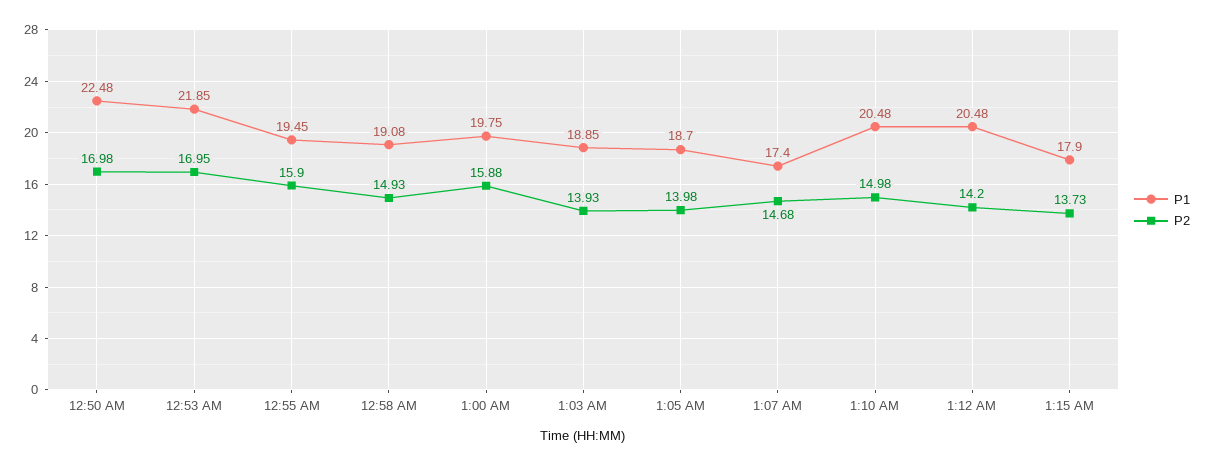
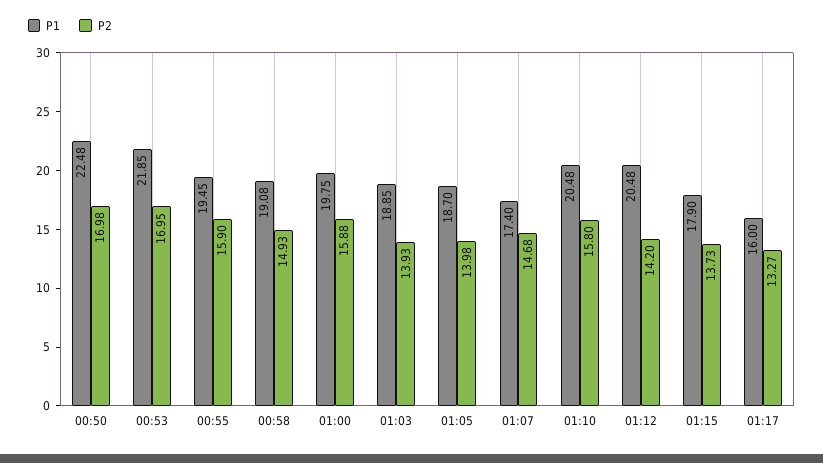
P2, 1:10 AM: 14.98 -> 15.8
P1, 01:17: none -> 16
P2, 01:17: none -> 13.27

